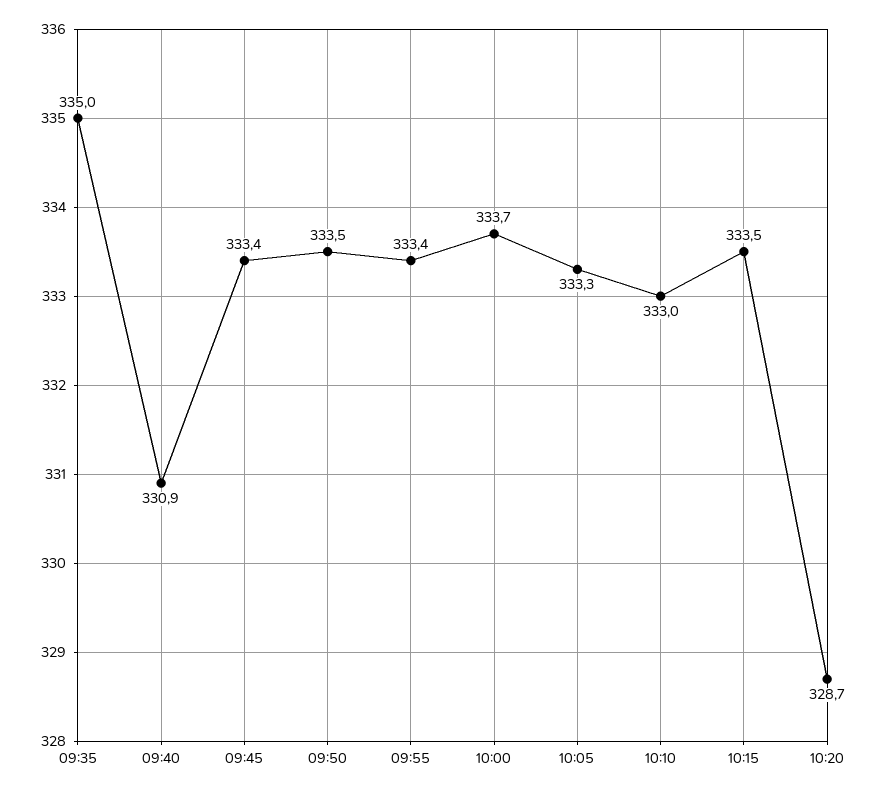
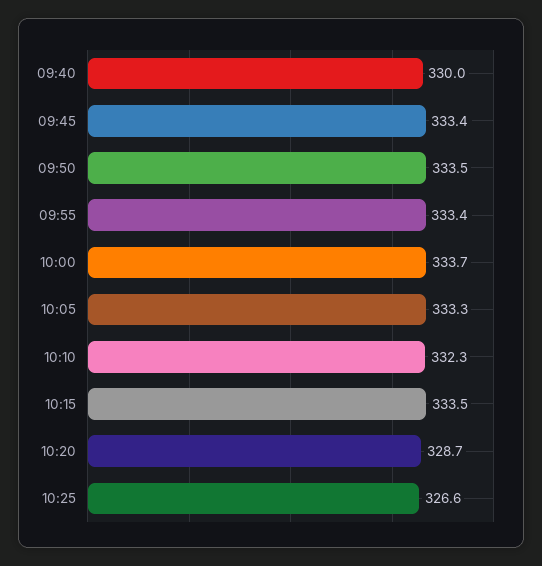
09:35: 335 -> none
09:40: 330.9 -> 330
10:10: 333 -> 332.3
10:25: none -> 326.6

